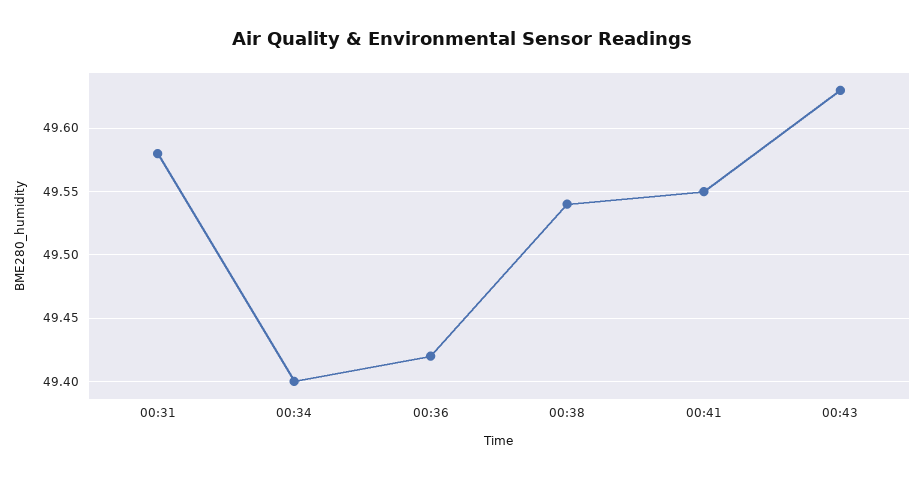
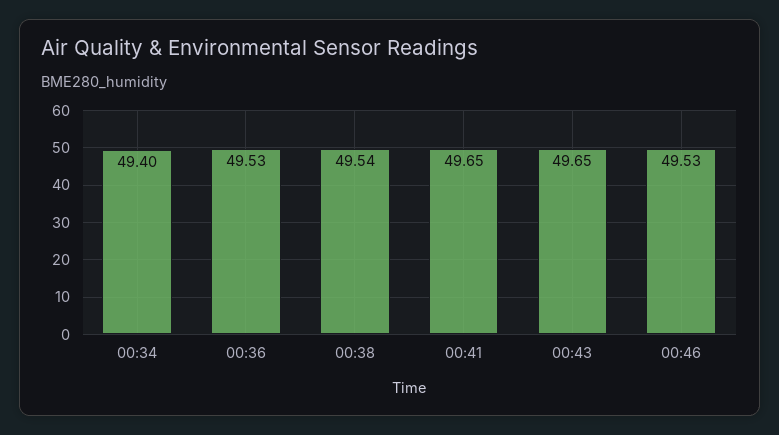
00:31: 49.58 -> none
00:36: 49.42 -> 49.53
00:41: 49.55 -> 49.65
00:43: 49.63 -> 49.65
00:46: none -> 49.53

